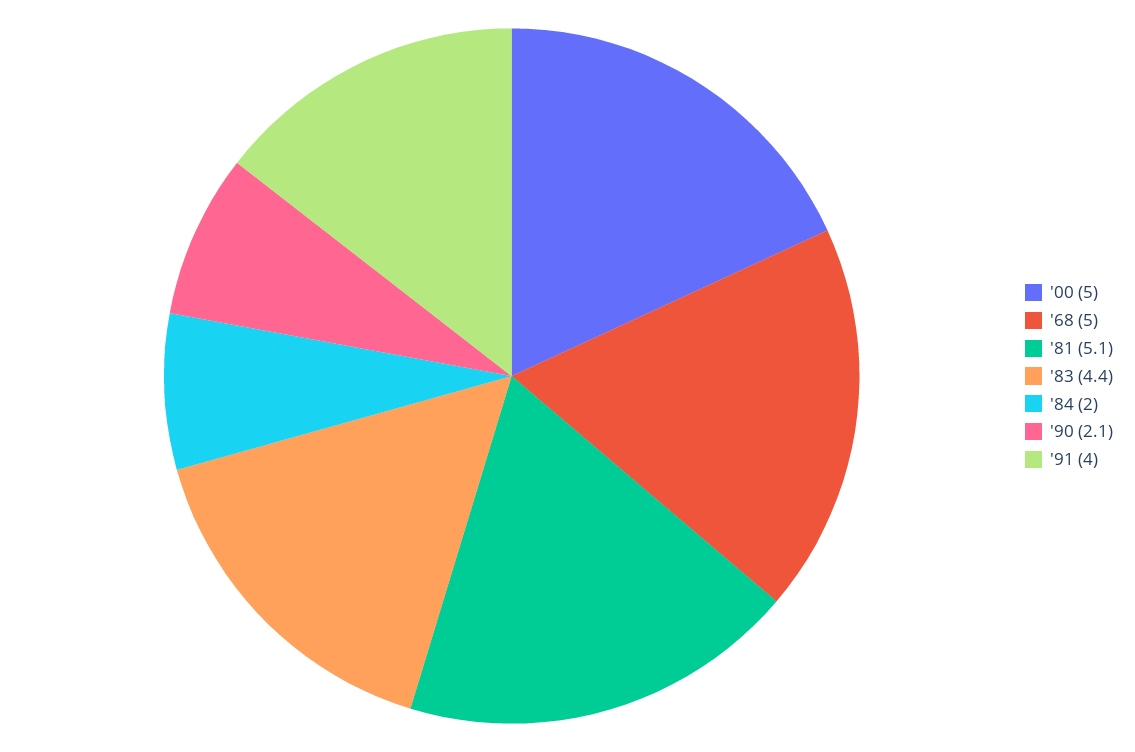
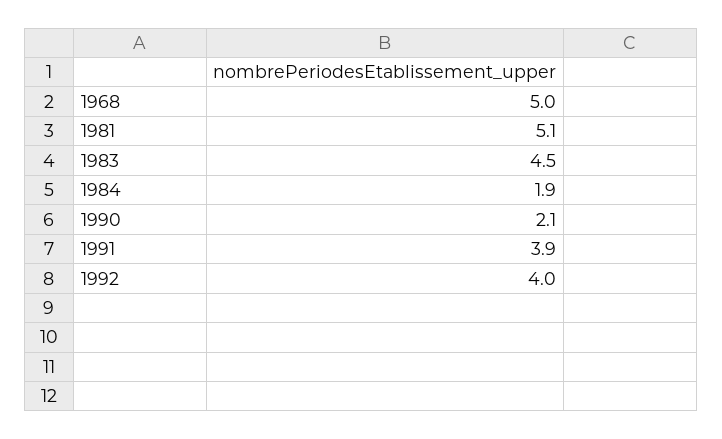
'00: 5 -> none
'83: 4.4 -> 4.5
'84: 2 -> 1.9
'91: 4 -> 3.9
1992: none -> 4

